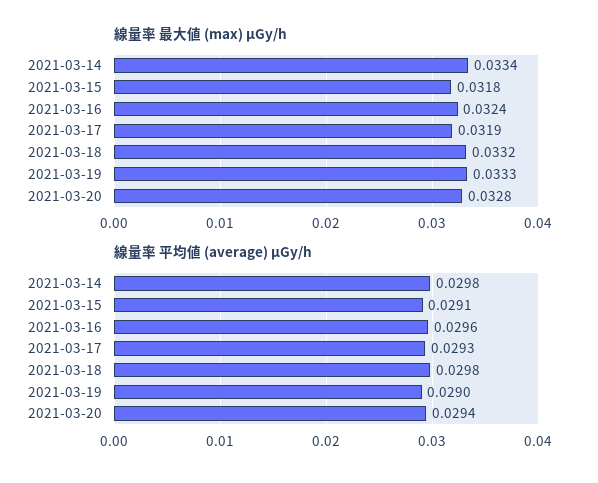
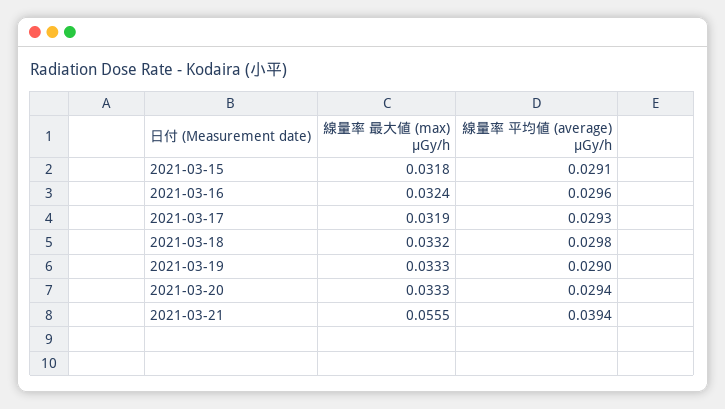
線量率 最大値 (max) μGy/h, 2021-03-14: 0.0334 -> none
線量率 最大値 (max) μGy/h, 2021-03-20: 0.0328 -> 0.0333
線量率 平均値 (average) μGy/h, 2021-03-14: 0.0298 -> none
線量率 最大値 (max) μGy/h, 2021-03-21: none -> 0.0555
線量率 平均値 (average) μGy/h, 2021-03-21: none -> 0.0394

